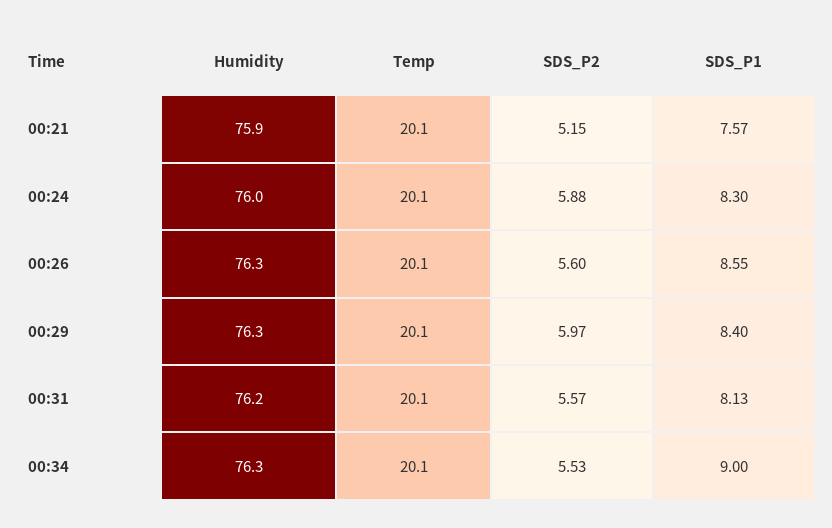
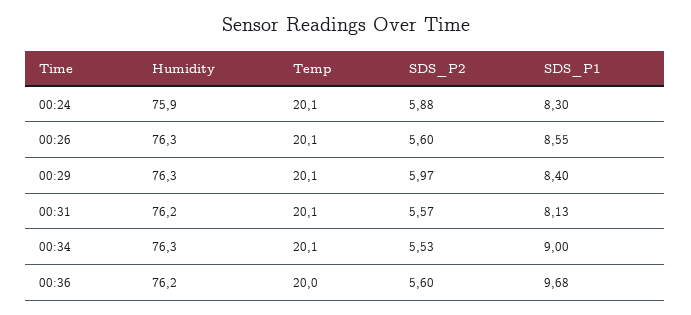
Humidity, 00:21: 75.9 -> none
Temp, 00:21: 20.1 -> none
SDS_P2, 00:21: 5.15 -> none
SDS_P1, 00:21: 7.57 -> none
Humidity, 00:24: 76 -> 75.9
Humidity, 00:36: none -> 76.2
Temp, 00:36: none -> 20
SDS_P2, 00:36: none -> 5.6
SDS_P1, 00:36: none -> 9.68

